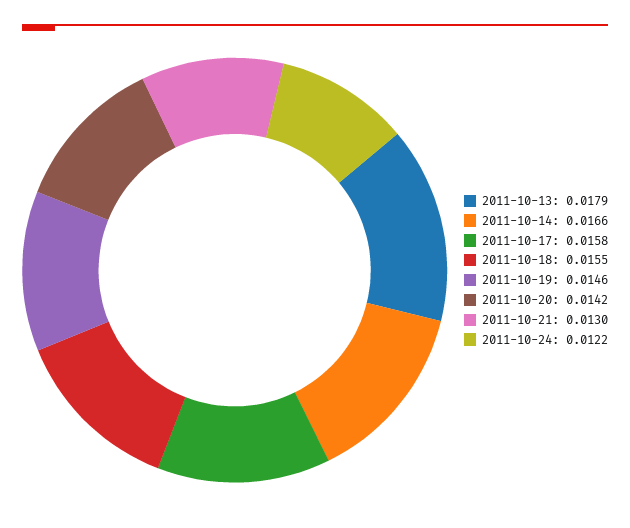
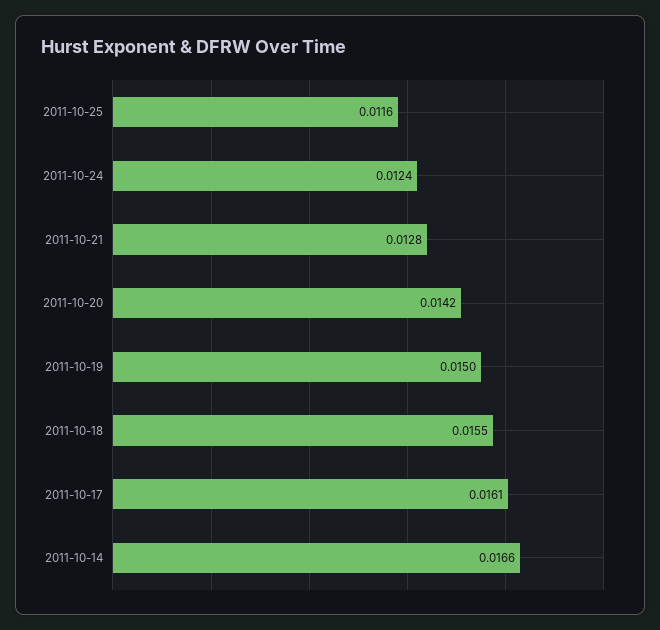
2011-10-13: 0.0179 -> none
2011-10-17: 0.0158 -> 0.0161
2011-10-19: 0.0146 -> 0.015
2011-10-21: 0.013 -> 0.0128
2011-10-24: 0.0122 -> 0.0124
2011-10-25: none -> 0.0116

